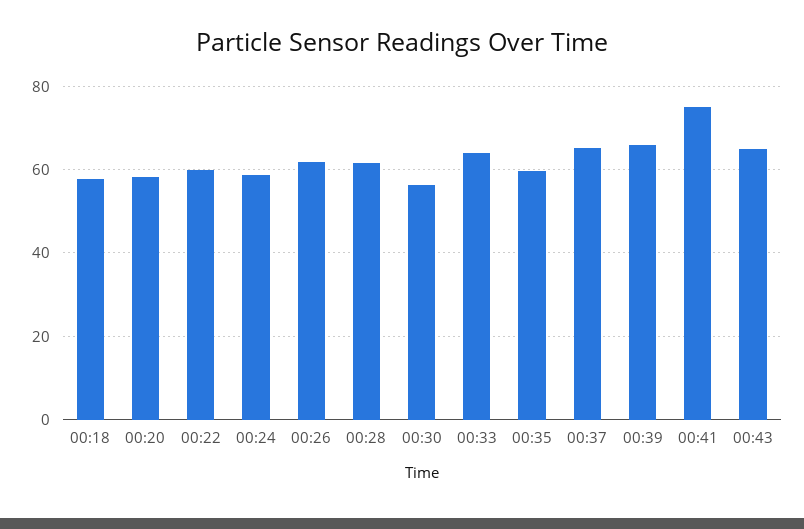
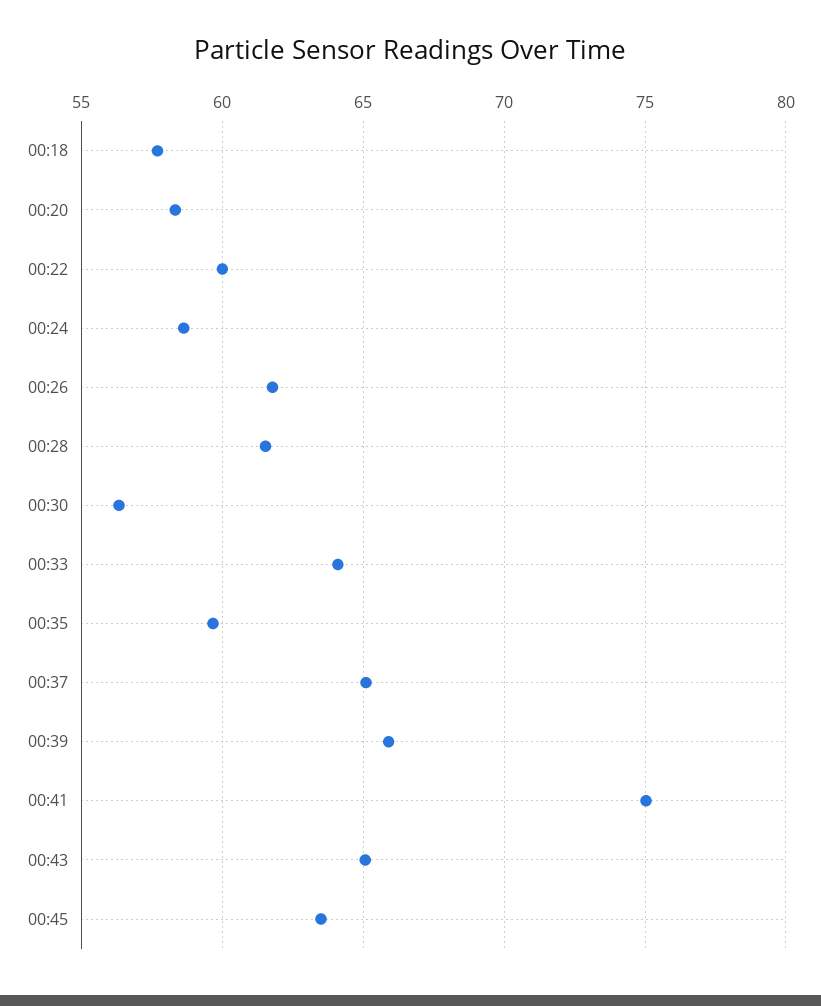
00:45: none -> 63.5

